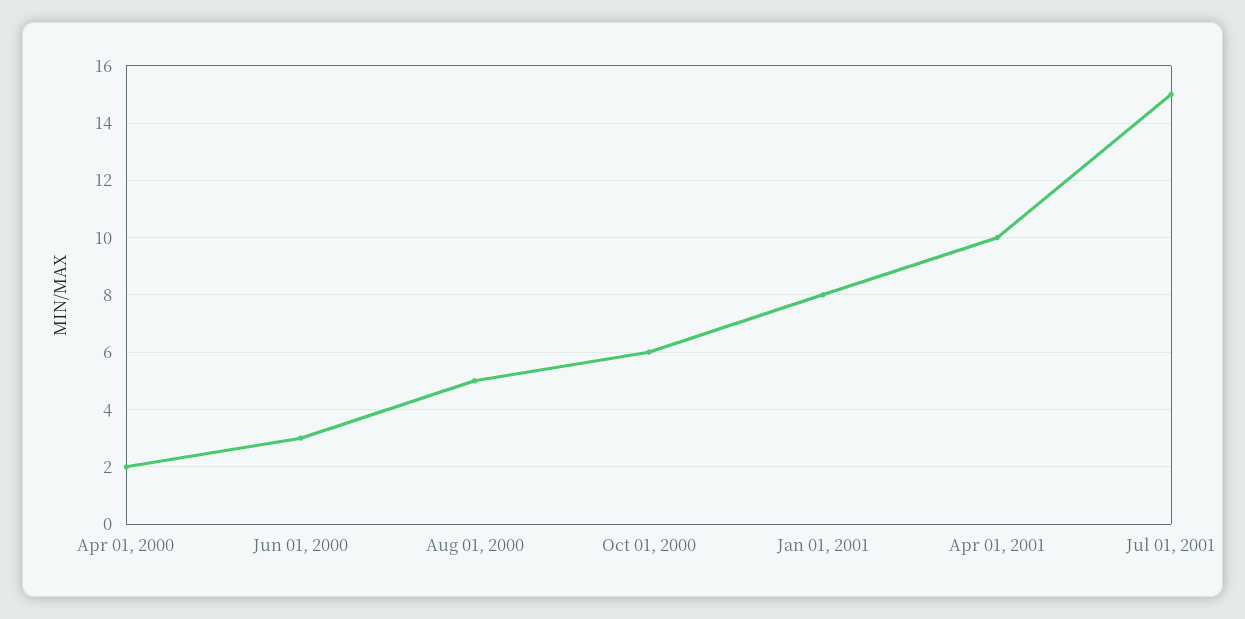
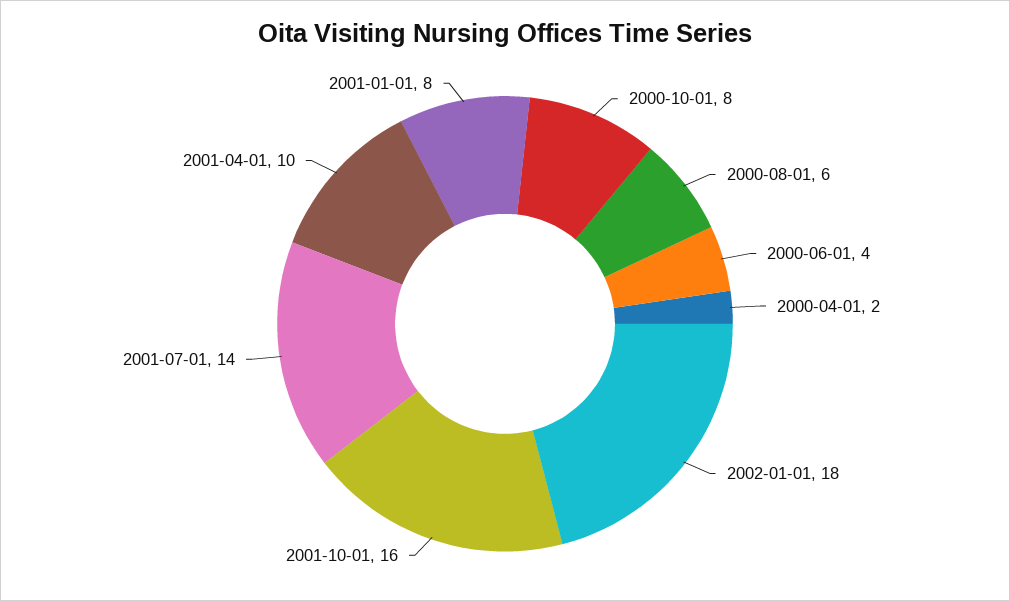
Jun 01, 2000: 3 -> 4
Aug 01, 2000: 5 -> 6
Oct 01, 2000: 6 -> 8
Jul 01, 2001: 15 -> 14
2002-01-01: none -> 18
2001-10-01: none -> 16

